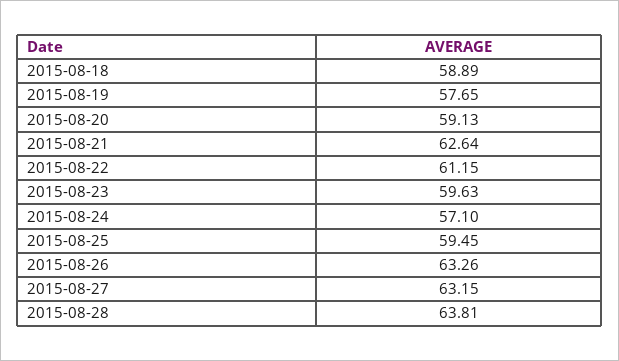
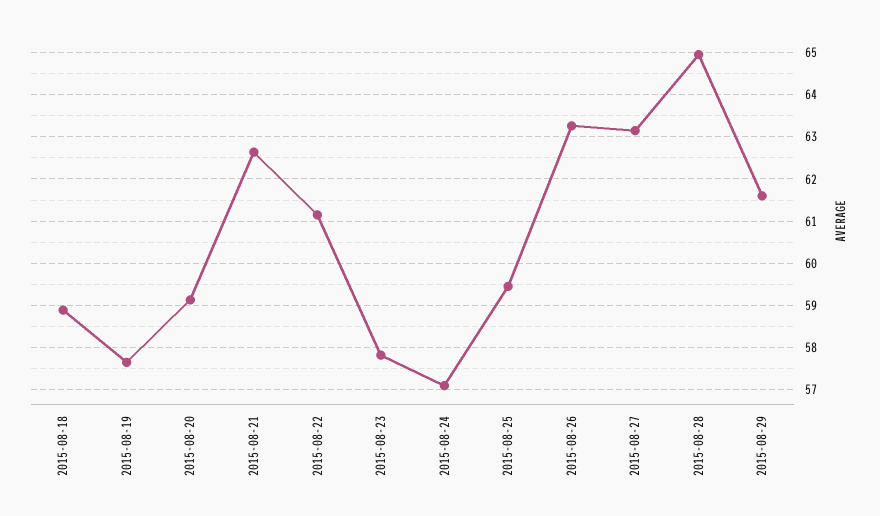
2015-08-23: 59.63 -> 57.8
2015-08-28: 63.81 -> 65
2015-08-29: none -> 61.6

